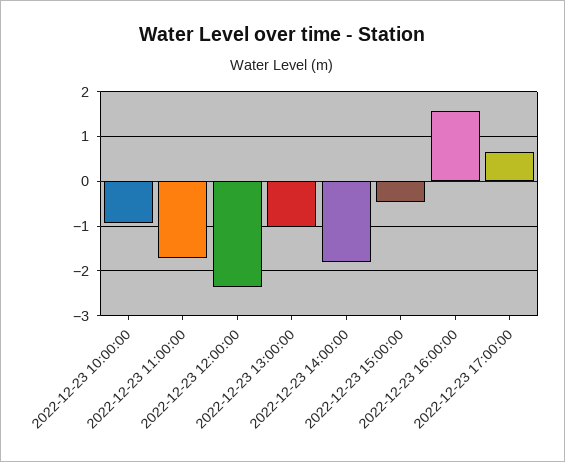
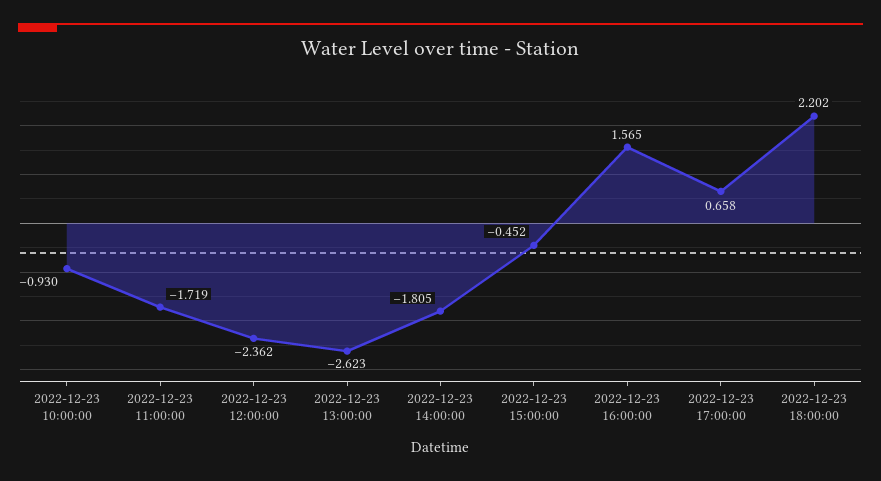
2022-12-23 13:00:00: -1 -> -2.623
2022-12-23 18:00:00: none -> 2.202

